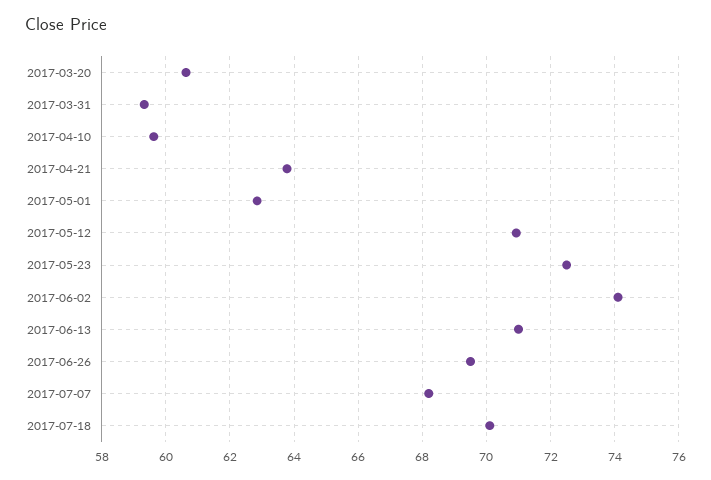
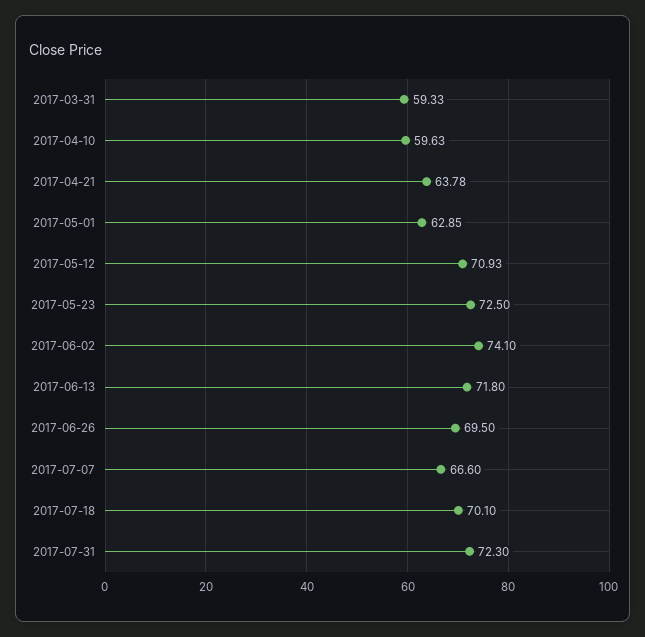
2017-03-20: 60.6 -> none
2017-06-13: 71 -> 71.8
2017-07-07: 68.2 -> 66.6
2017-07-31: none -> 72.3

